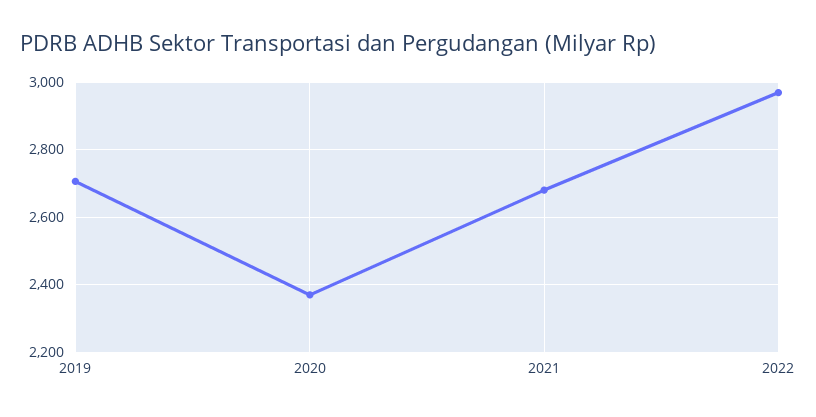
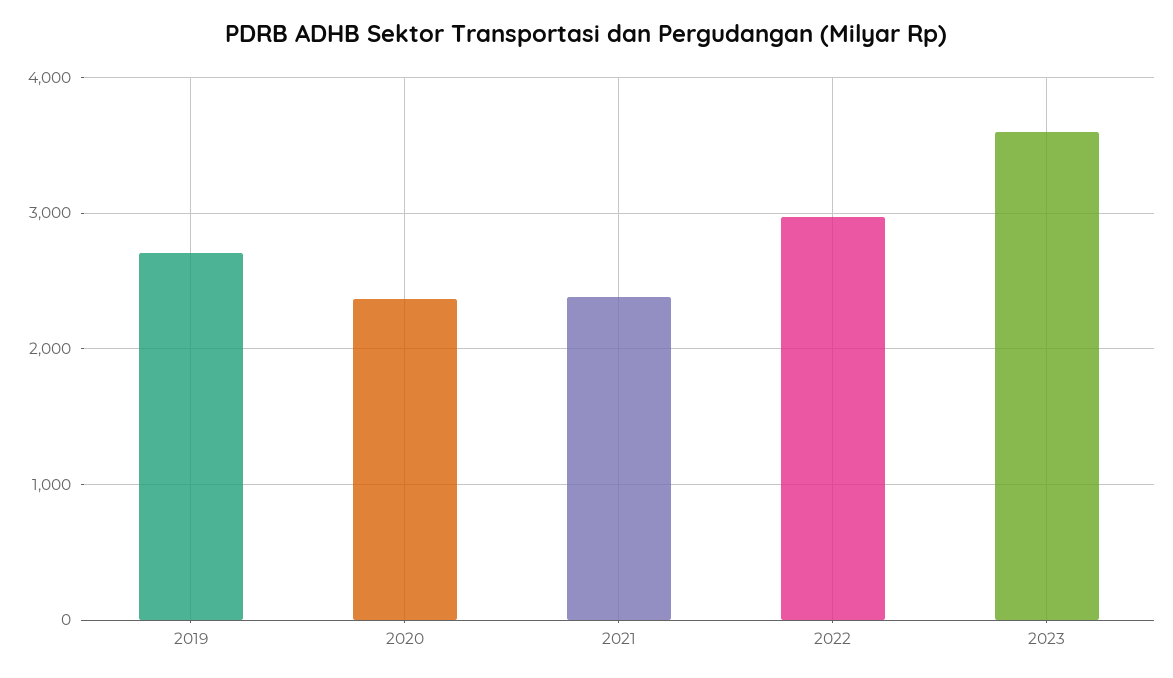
2021: 2680 -> 2400
2023: none -> 3600

